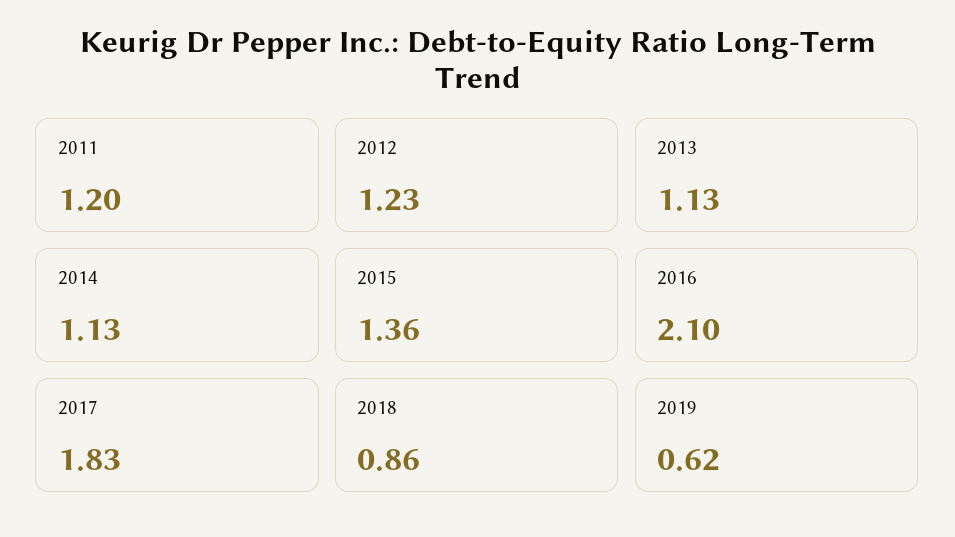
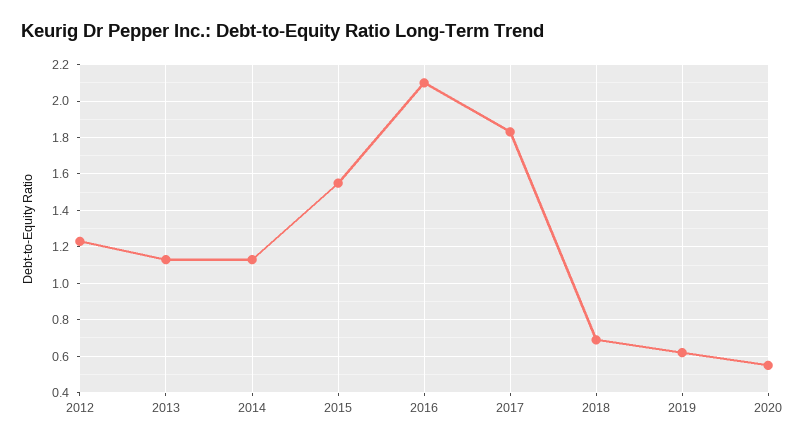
2011: 1.2 -> none
2015: 1.36 -> 1.55
2018: 0.86 -> 0.7
2020: none -> 0.55

